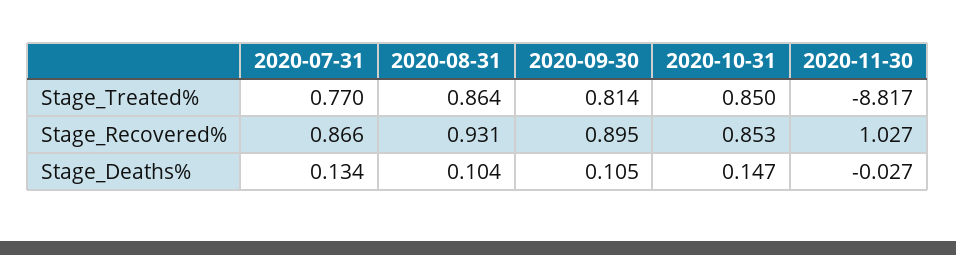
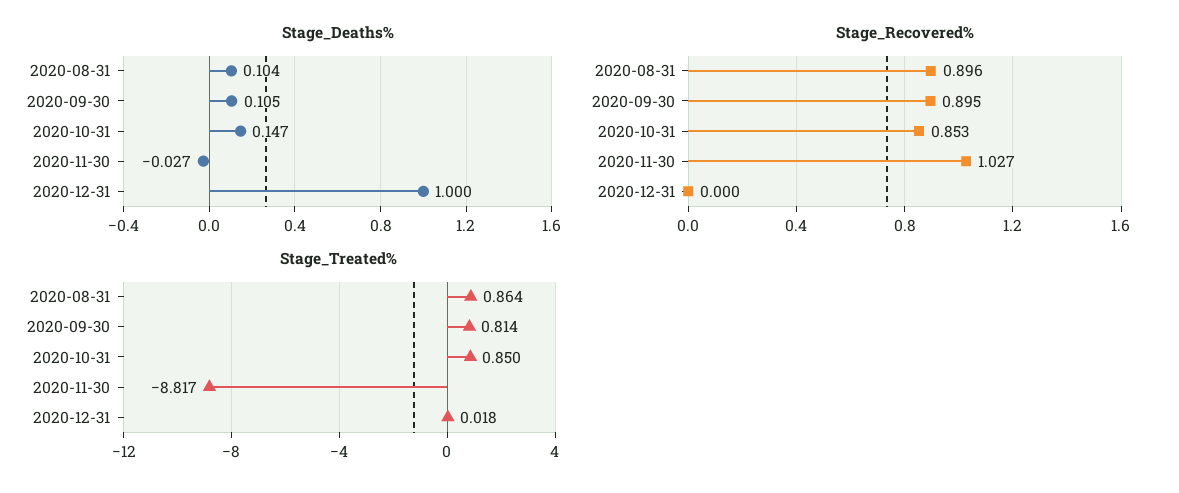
Stage_Treated%, 2020-07-31: 0.77 -> none
Stage_Recovered%, 2020-07-31: 0.866 -> none
Stage_Recovered%, 2020-08-31: 0.931 -> 0.896
Stage_Deaths%, 2020-07-31: 0.134 -> none
Stage_Deaths%, 2020-12-31: none -> 1
Stage_Recovered%, 2020-12-31: none -> 0
Stage_Treated%, 2020-12-31: none -> 0.018

